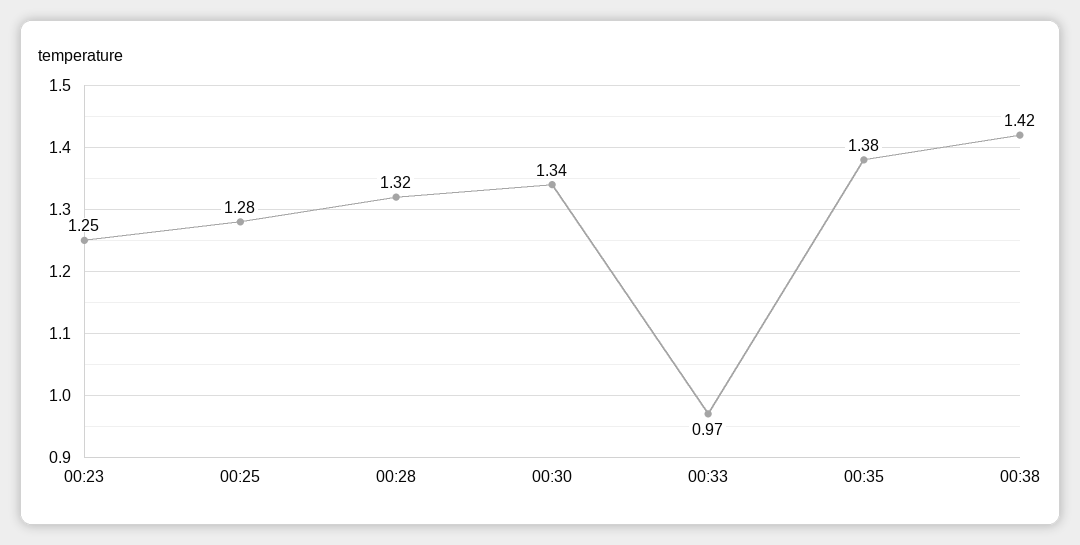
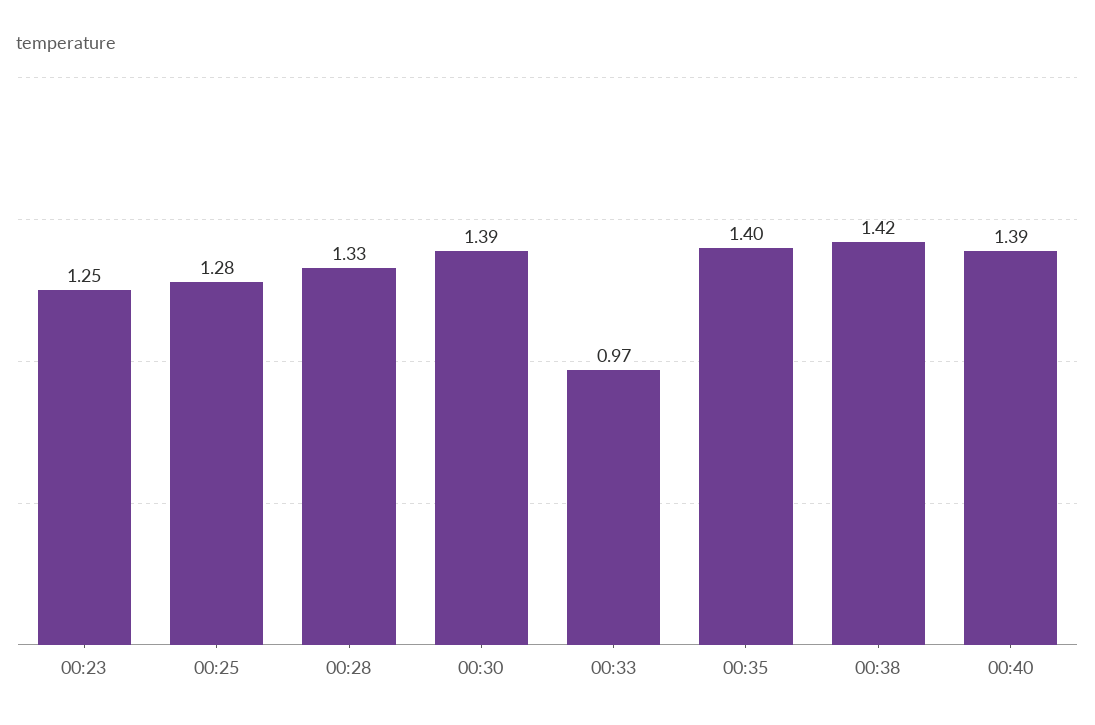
00:28: 1.32 -> 1.33
00:30: 1.34 -> 1.39
00:35: 1.38 -> 1.4
00:40: none -> 1.39

